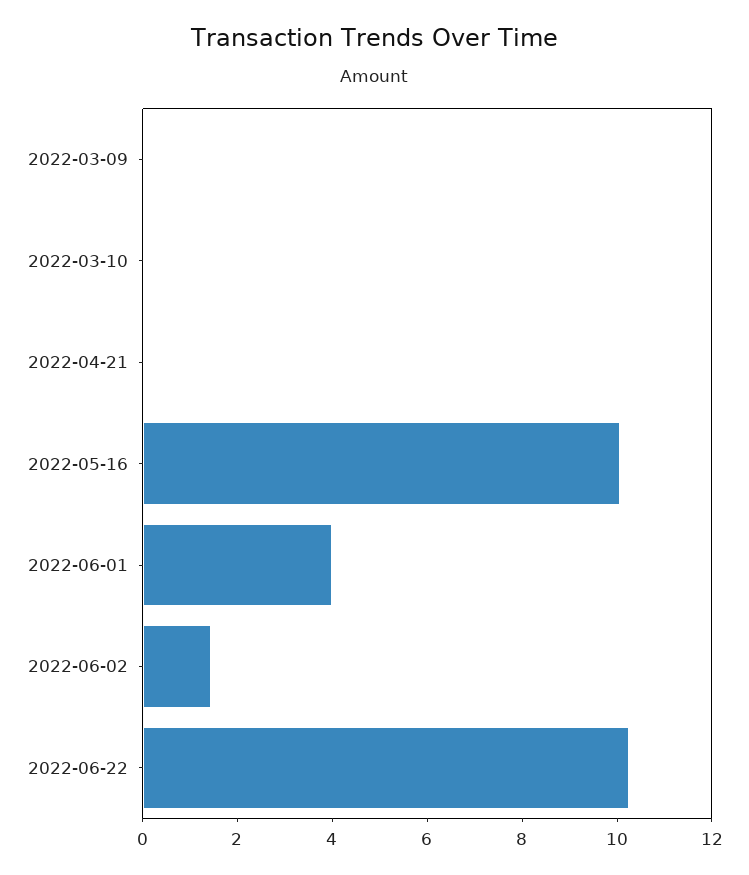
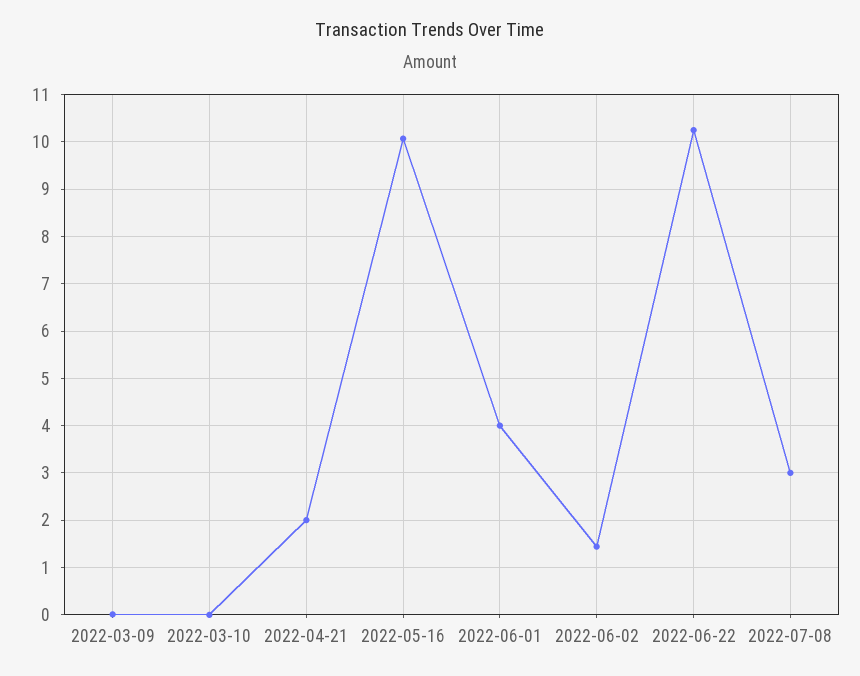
2022-04-21: 0 -> 2
2022-07-08: none -> 3

